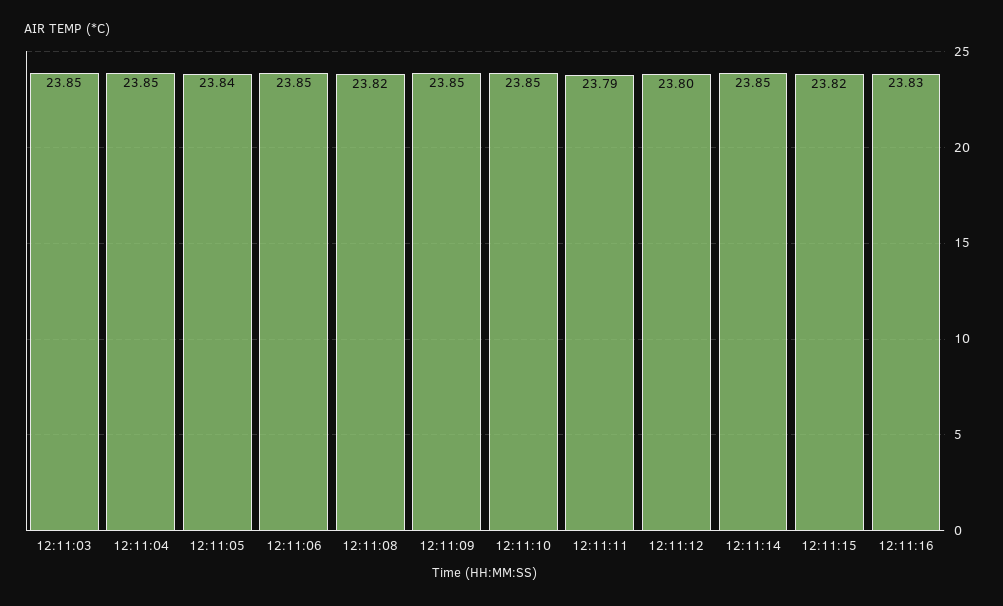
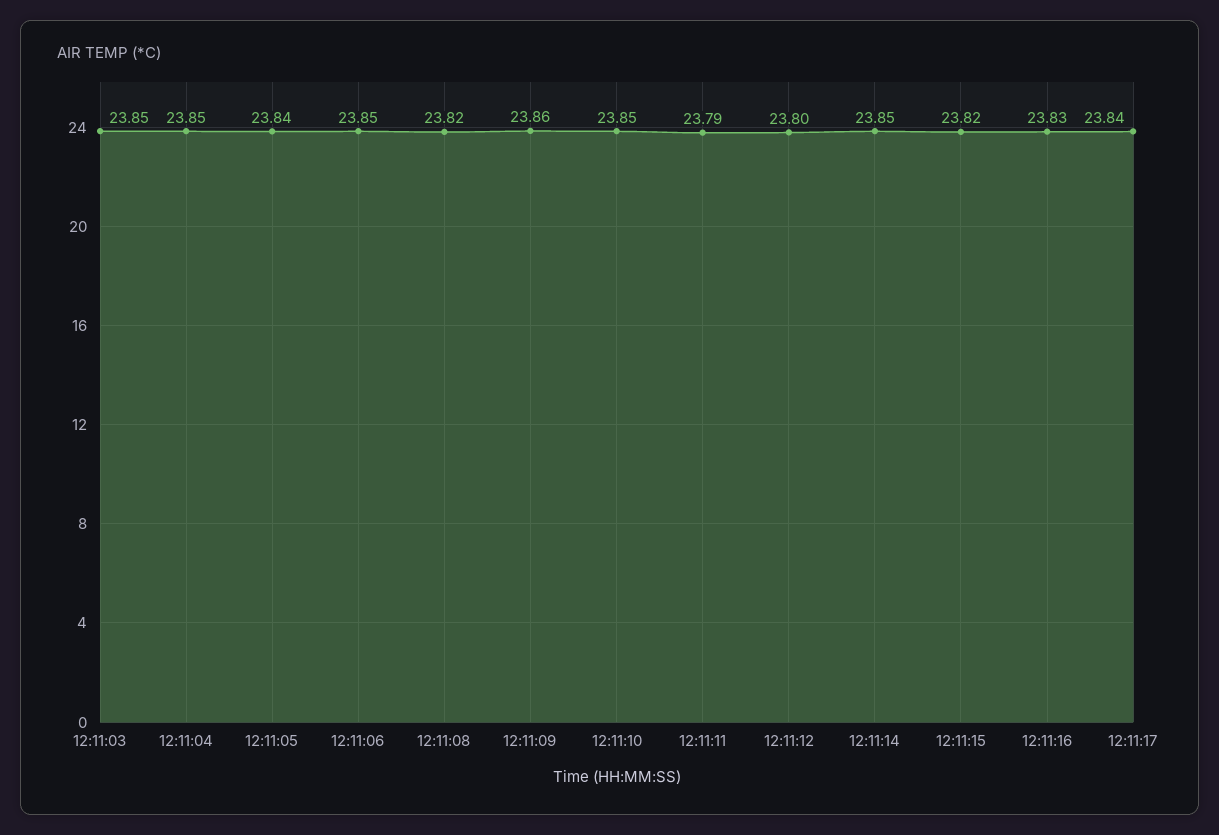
12:11:09: 23.85 -> 23.86
12:11:17: none -> 23.84

